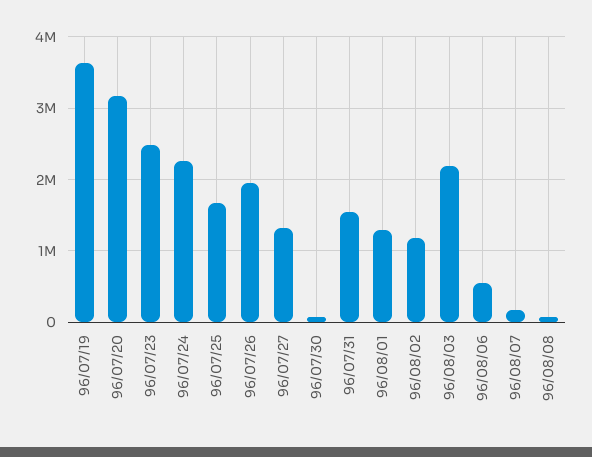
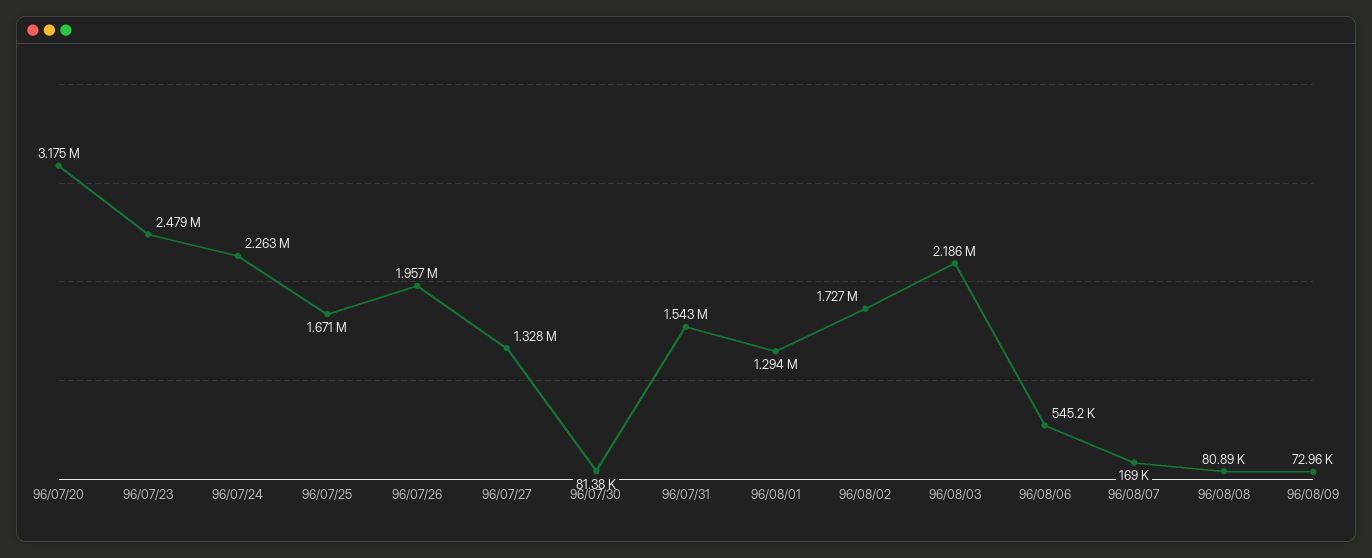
96/07/19: 3600000 -> none
96/08/02: 1200000 -> 1727000
96/08/09: none -> 72960

